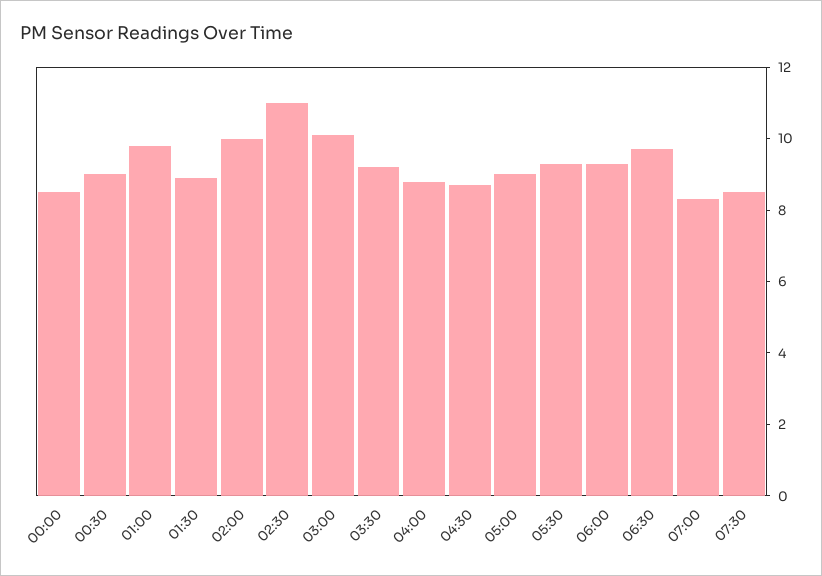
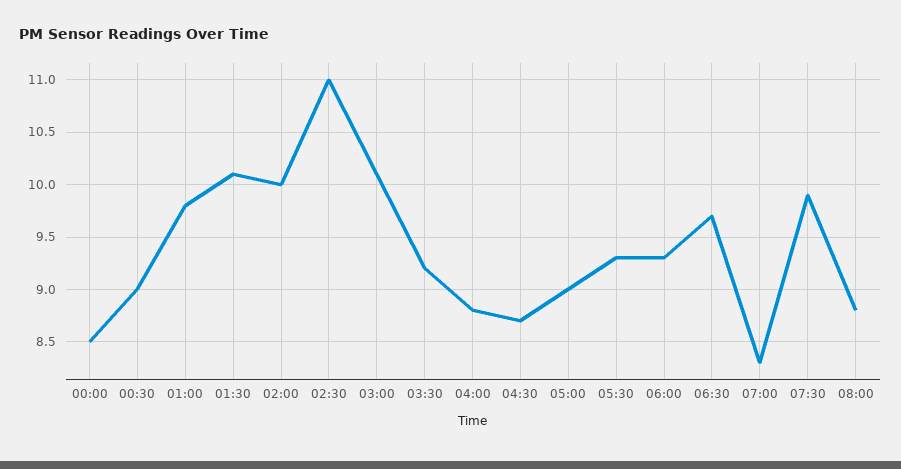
01:30: 9 -> 10.1
07:30: 8.5 -> 9.9
08:00: none -> 8.8

